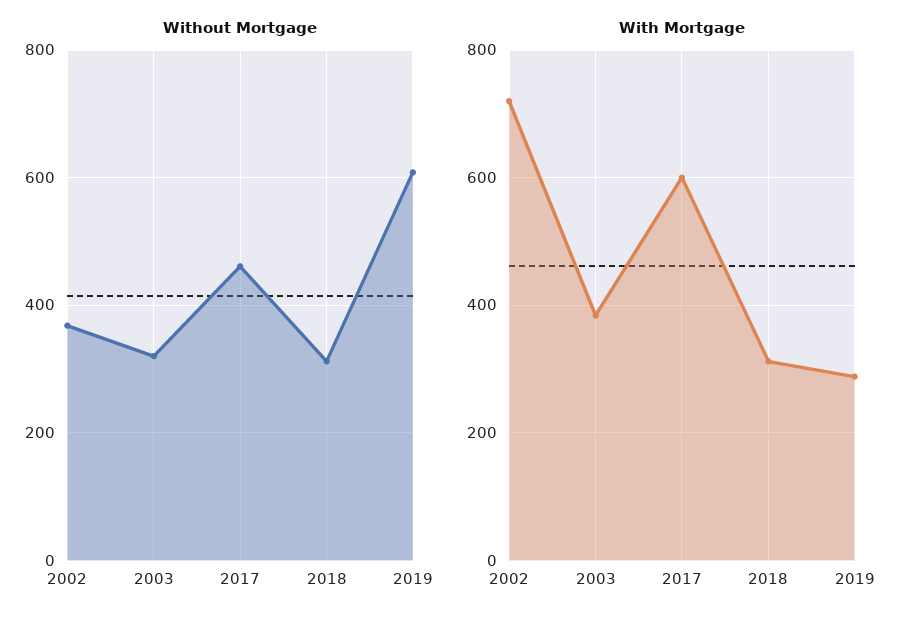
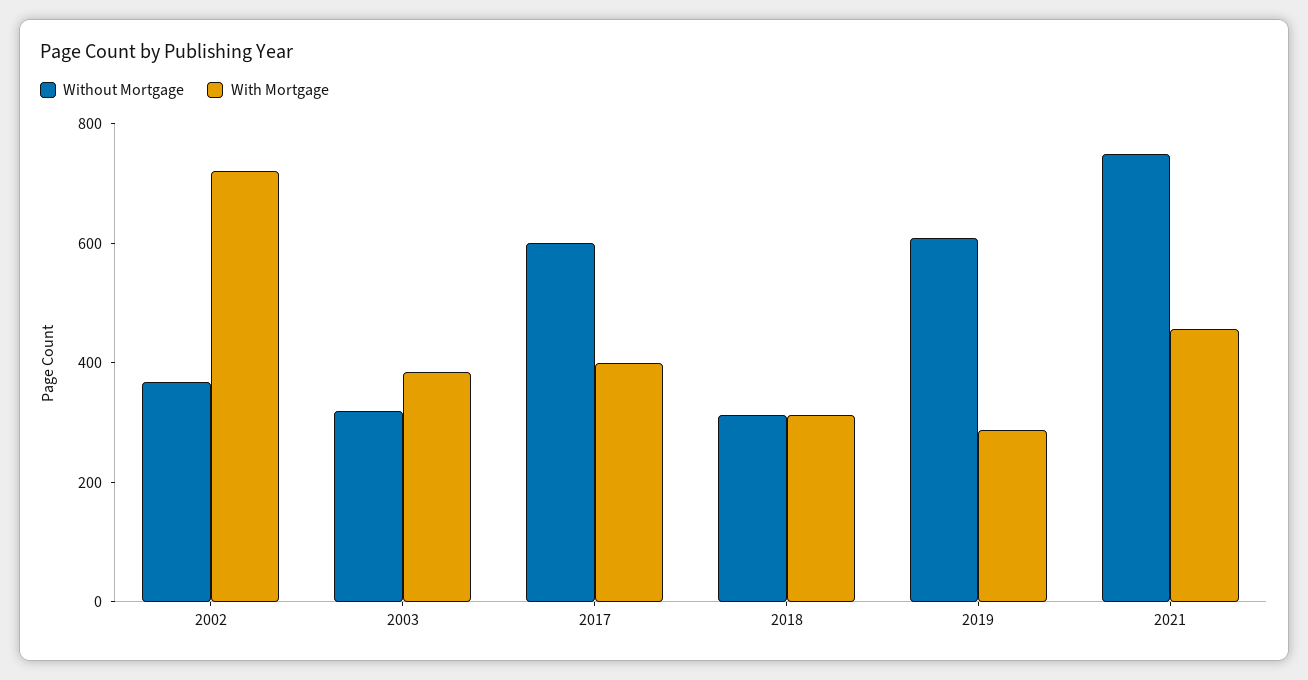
Without Mortgage, 2017: 460 -> 600
With Mortgage, 2017: 600 -> 400
Without Mortgage, 2021: none -> 750
With Mortgage, 2021: none -> 450

